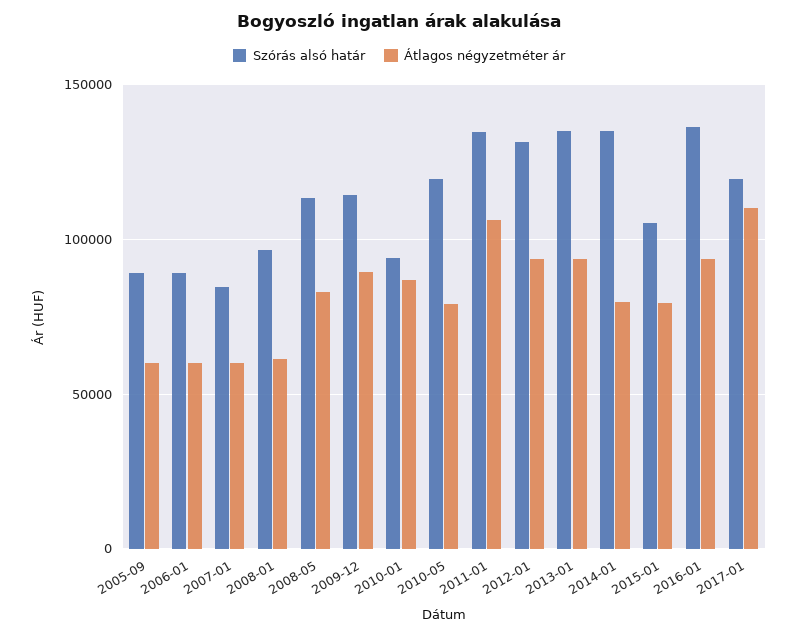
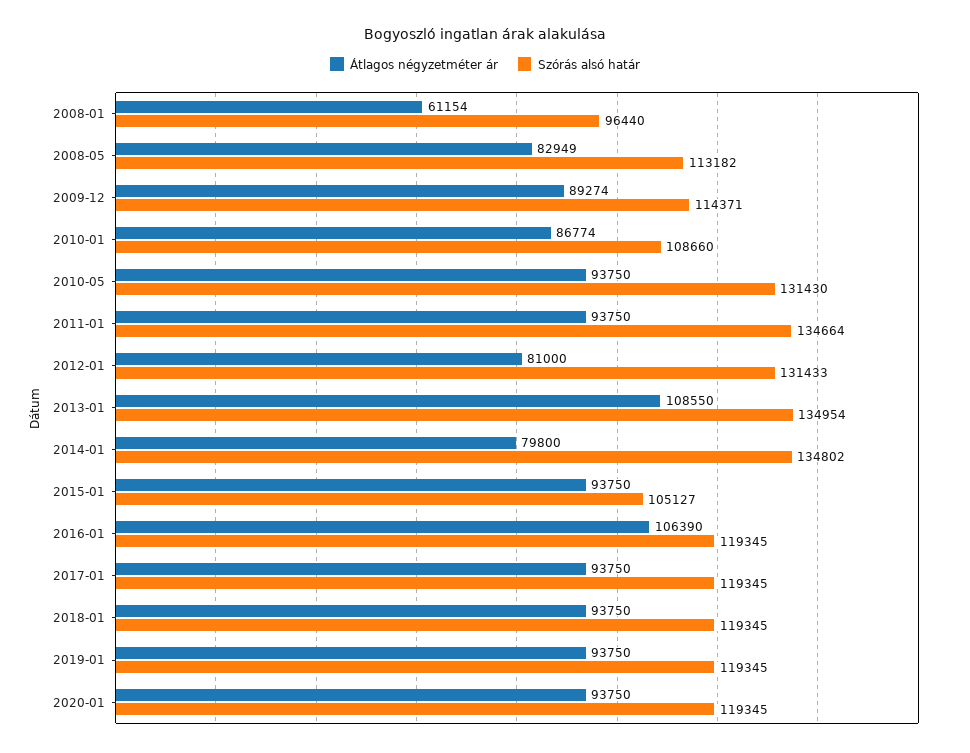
Szórás alsó határ, 2005-09: 90000 -> none
Átlagos négyzetméter ár, 2005-09: 60000 -> none
Szórás alsó határ, 2006-01: 90000 -> none
Átlagos négyzetméter ár, 2006-01: 60000 -> none
Szórás alsó határ, 2007-01: 85000 -> none
Átlagos négyzetméter ár, 2007-01: 60000 -> none
Szórás alsó határ, 2010-01: 95000 -> 108660
Szórás alsó határ, 2010-05: 120000 -> 131430
Átlagos négyzetméter ár, 2010-05: 80000 -> 93750
Átlagos négyzetméter ár, 2011-01: 105000 -> 93750
Átlagos négyzetméter ár, 2012-01: 95000 -> 81000
Átlagos négyzetméter ár, 2013-01: 95000 -> 108550
Átlagos négyzetméter ár, 2015-01: 80000 -> 93750
Szórás alsó határ, 2016-01: 135000 -> 119345
Átlagos négyzetméter ár, 2016-01: 95000 -> 106390
Átlagos négyzetméter ár, 2017-01: 110000 -> 93750
Átlagos négyzetméter ár, 2018-01: none -> 93750
Szórás alsó határ, 2018-01: none -> 119345
Átlagos négyzetméter ár, 2019-01: none -> 93750
Szórás alsó határ, 2019-01: none -> 119345
Átlagos négyzetméter ár, 2020-01: none -> 93750
Szórás alsó határ, 2020-01: none -> 119345

